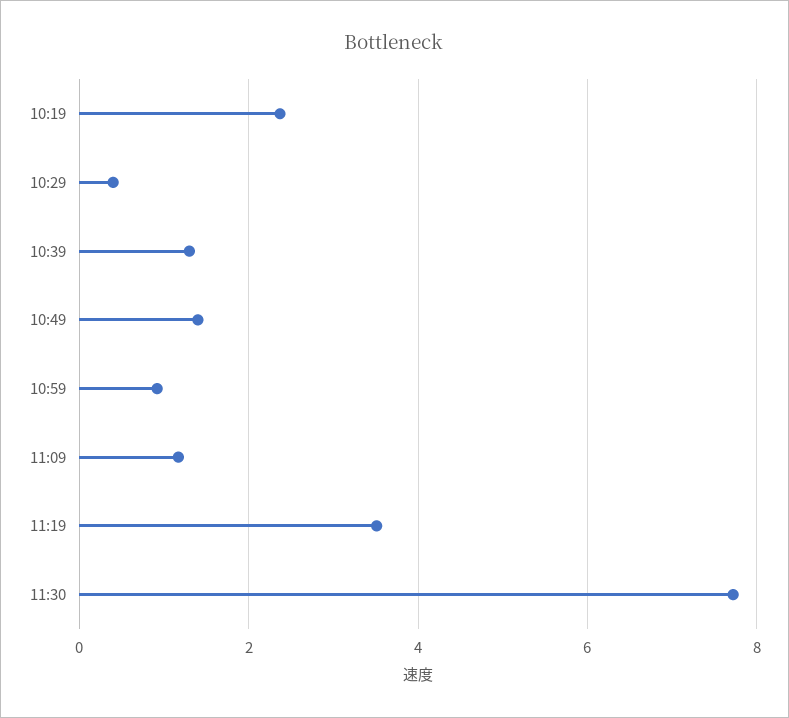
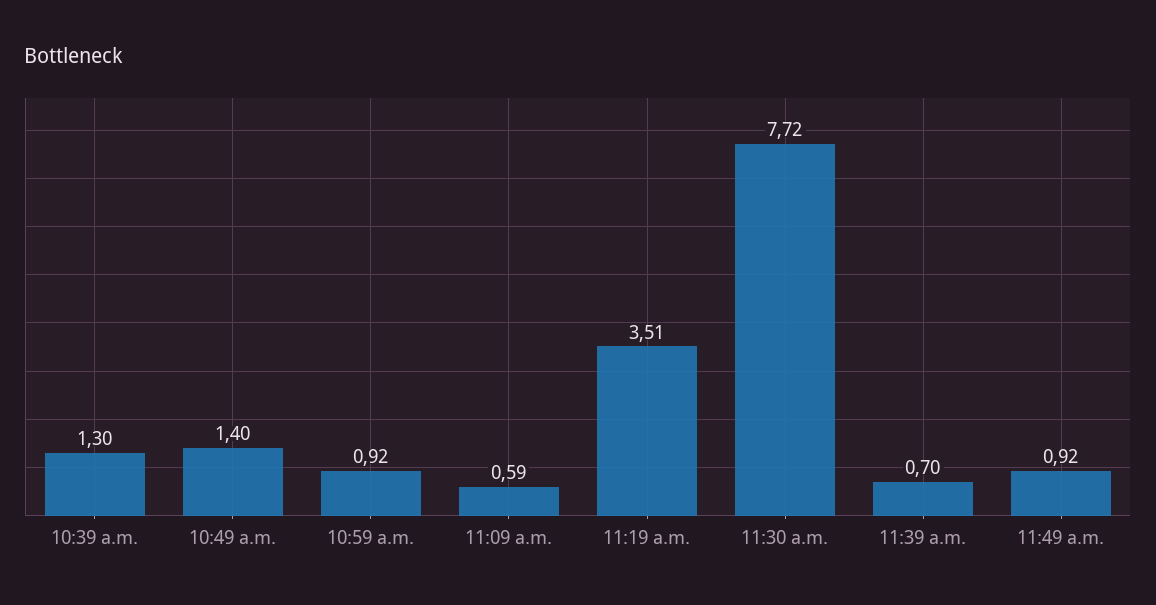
10:19: 2.4 -> none
10:29: 0.4 -> none
11:09: 1.2 -> 0.59
11:39 a.m.: none -> 0.7
11:49 a.m.: none -> 0.92

